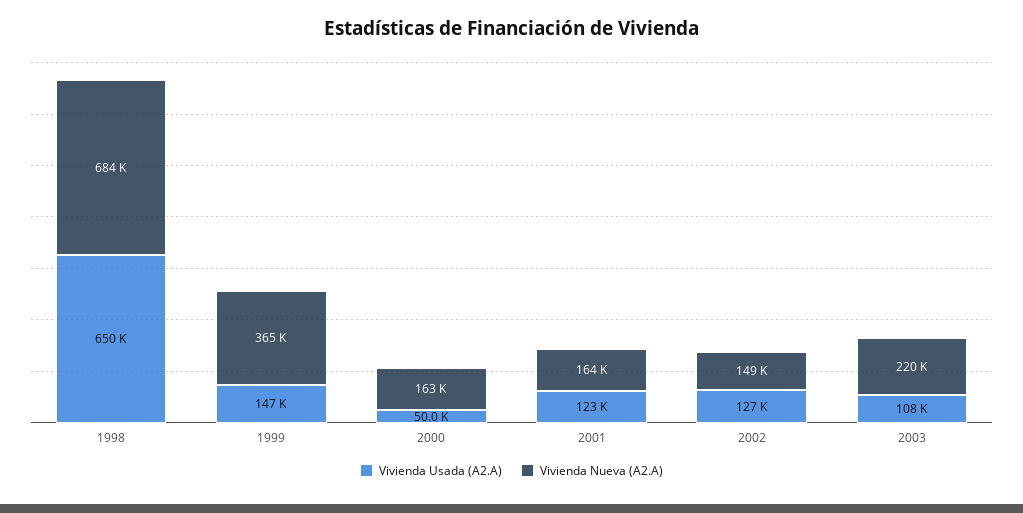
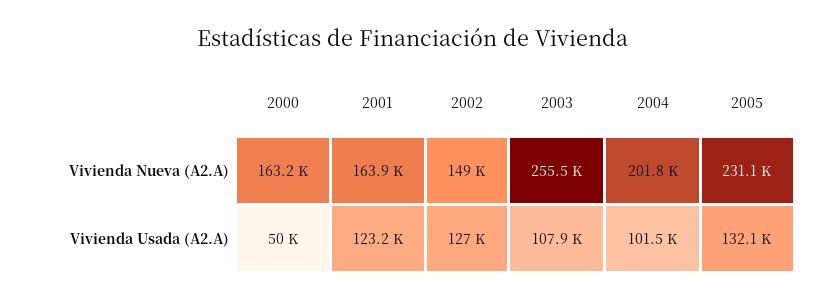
Vivienda Usada (A2.A), 1998: 650000 -> none
Vivienda Nueva (A2.A), 1998: 684000 -> none
Vivienda Usada (A2.A), 1999: 147000 -> none
Vivienda Nueva (A2.A), 1999: 365000 -> none
Vivienda Nueva (A2.A), 2003: 220000 -> 255500
Vivienda Nueva (A2.A), 2004: none -> 201800
Vivienda Nueva (A2.A), 2005: none -> 231100
Vivienda Usada (A2.A), 2004: none -> 101500
Vivienda Usada (A2.A), 2005: none -> 132100

